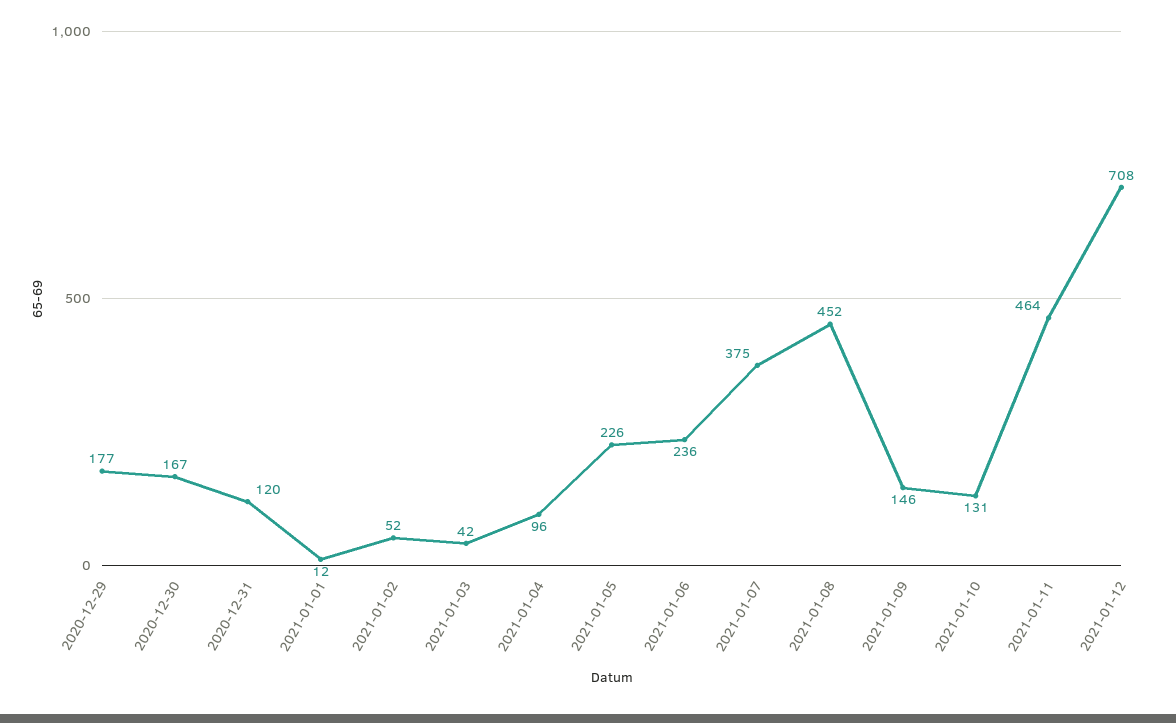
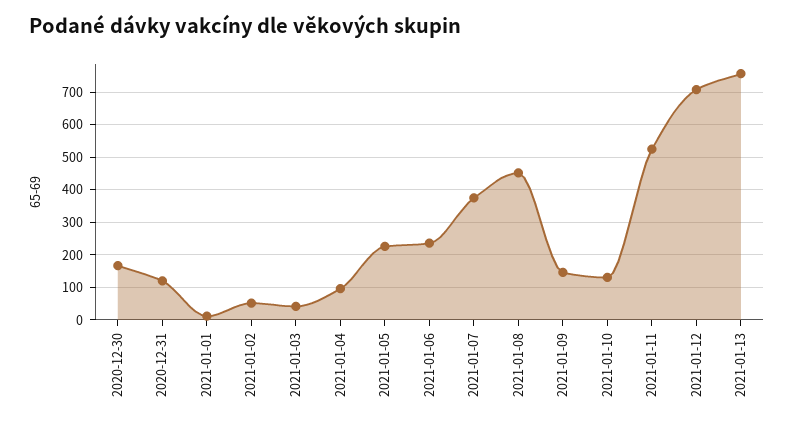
2020-12-29: 177 -> none
2021-01-11: 464 -> 520
2021-01-13: none -> 760

